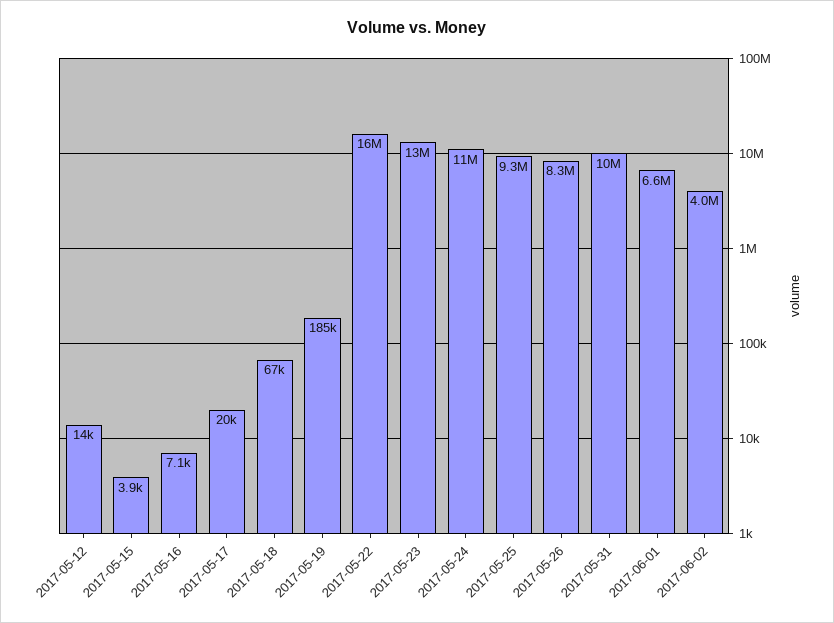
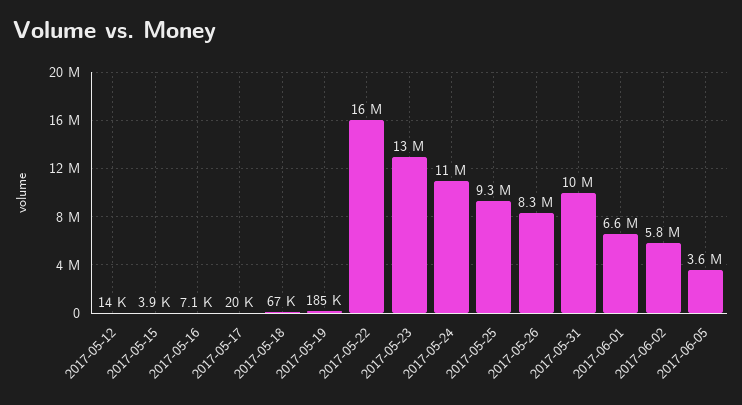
2017-06-02: 4000000 -> 5800000
2017-06-05: none -> 3600000

